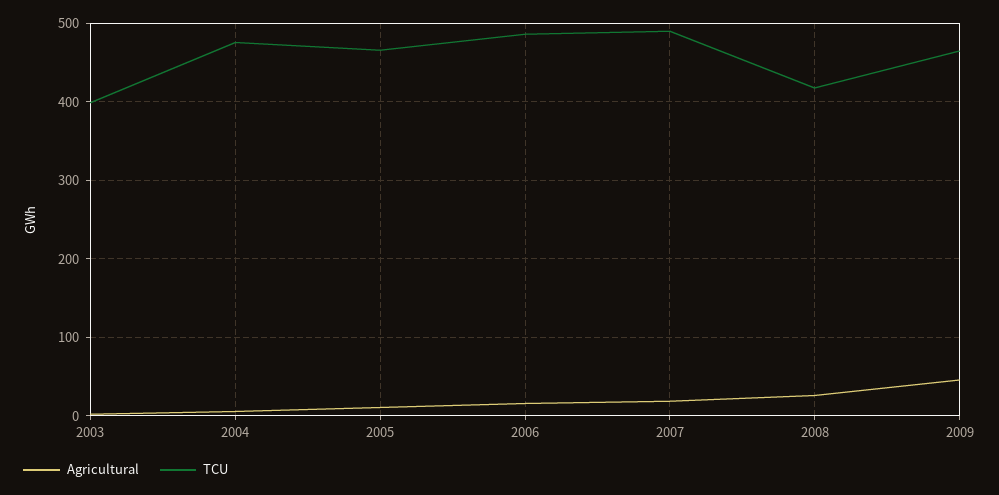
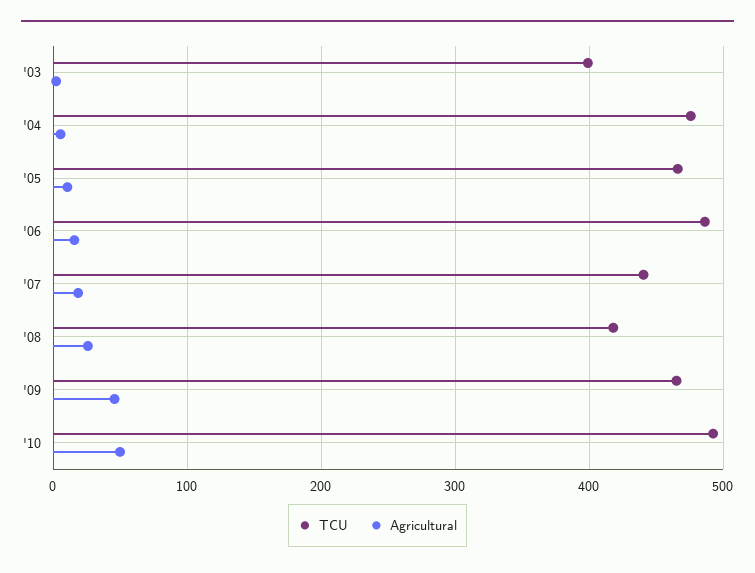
TCU, 2007: 490 -> 440
TCU, '10: none -> 490
Agricultural, '10: none -> 50

